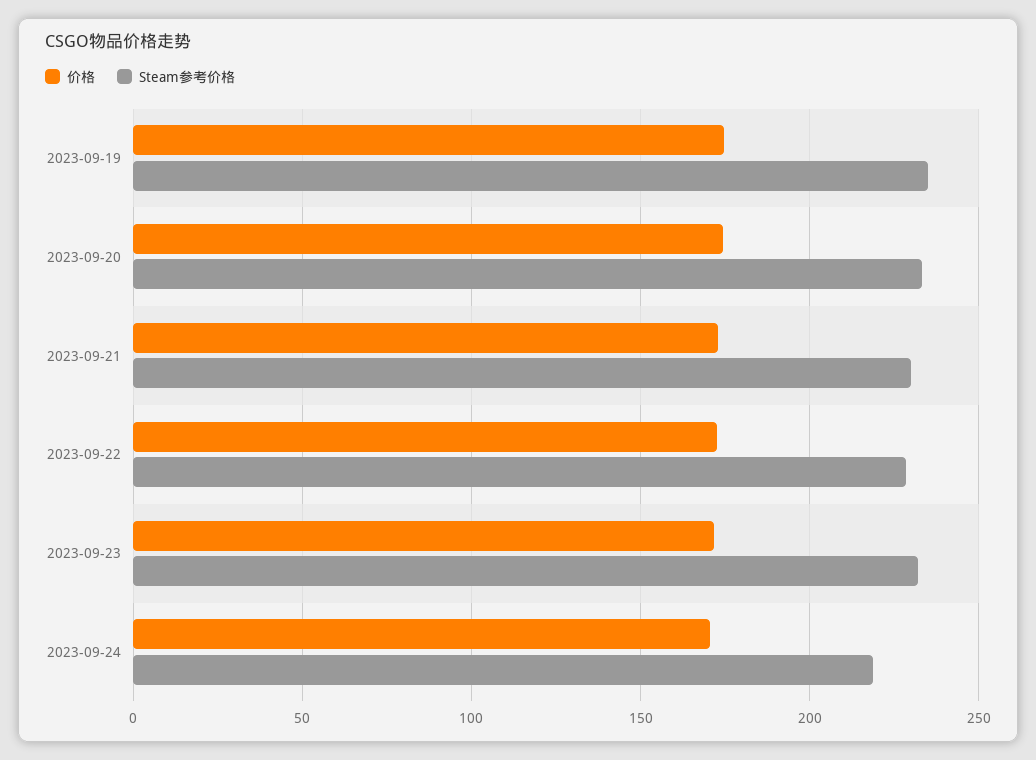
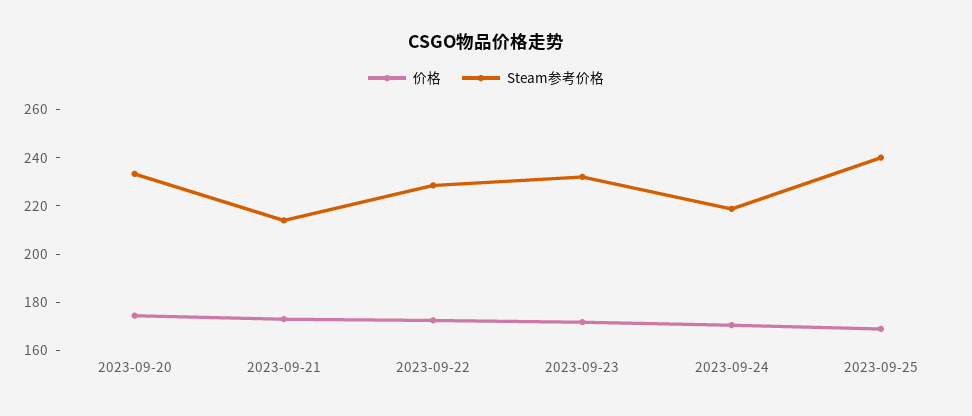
价格, 2023-09-19: 175 -> none
Steam参考价格, 2023-09-19: 235 -> none
Steam参考价格, 2023-09-21: 230 -> 215
价格, 2023-09-25: none -> 170
Steam参考价格, 2023-09-25: none -> 240

